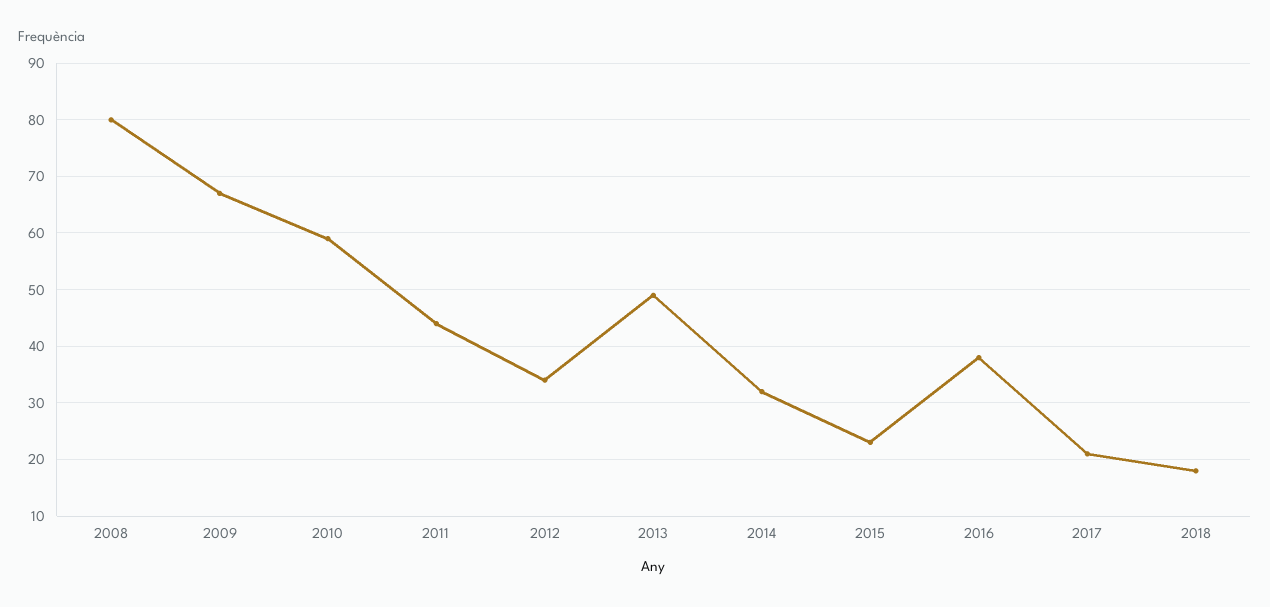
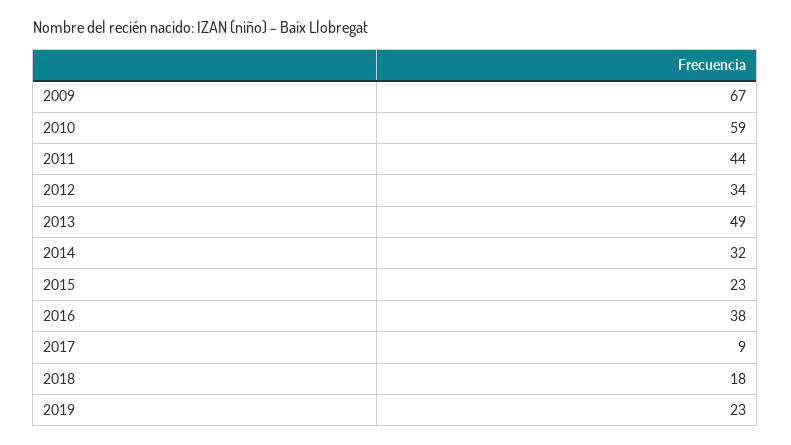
2008: 80 -> none
2017: 20 -> 9
2019: none -> 23

